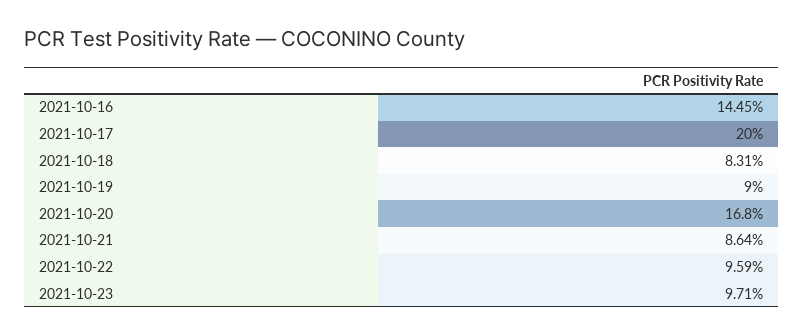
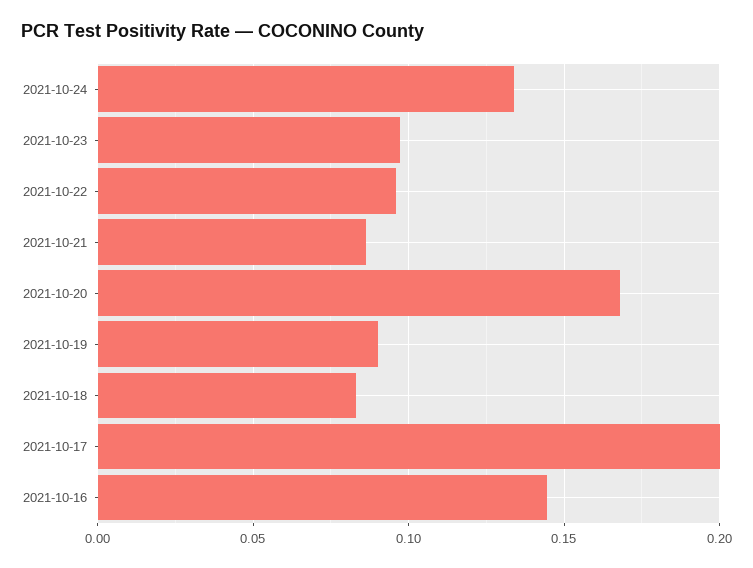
2021-10-24: none -> 0.135

